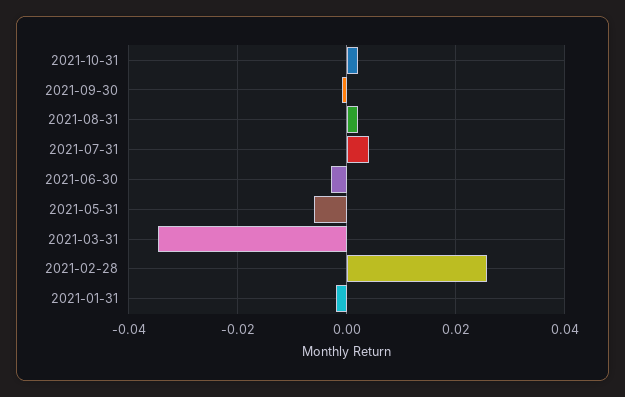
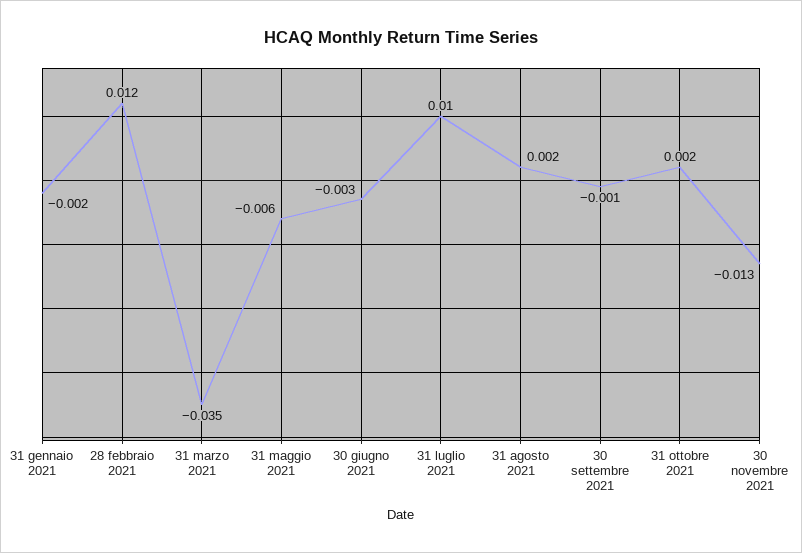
2021-07-31: 0.004 -> 0.01
2021-02-28: 0.026 -> 0.012
30 novembre 2021: none -> -0.013

